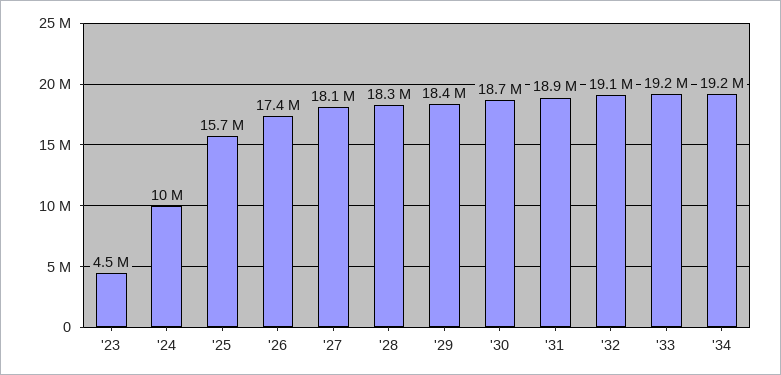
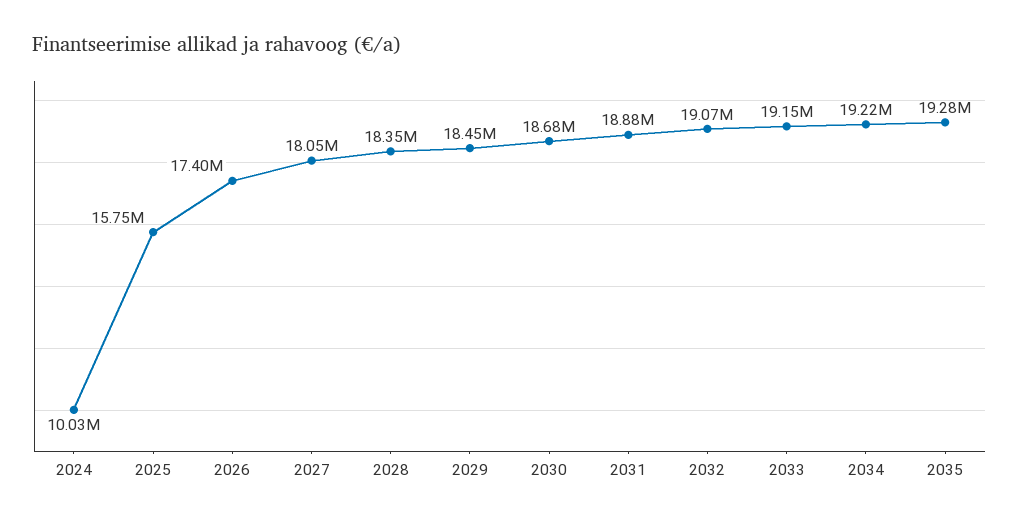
'23: 4500000 -> none
2035: none -> 19280000

